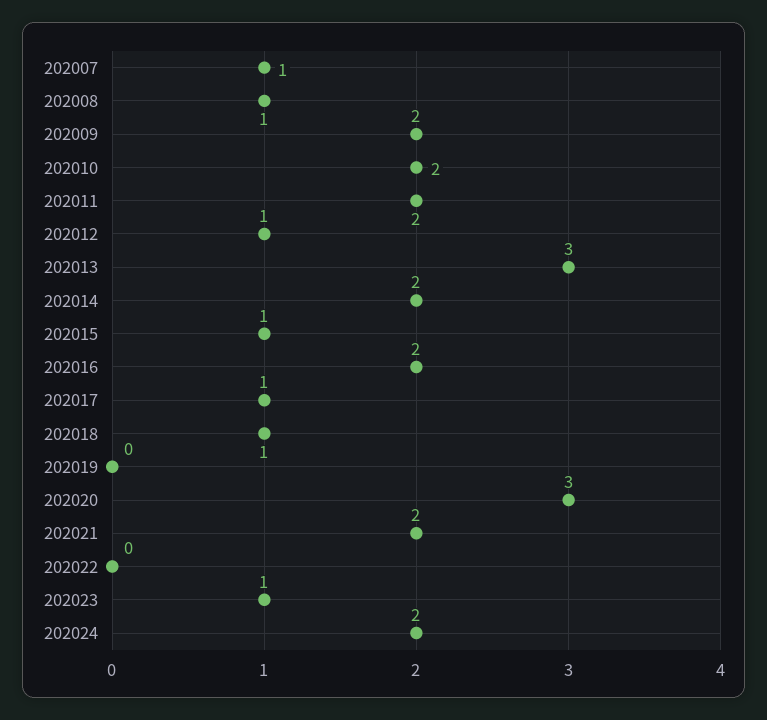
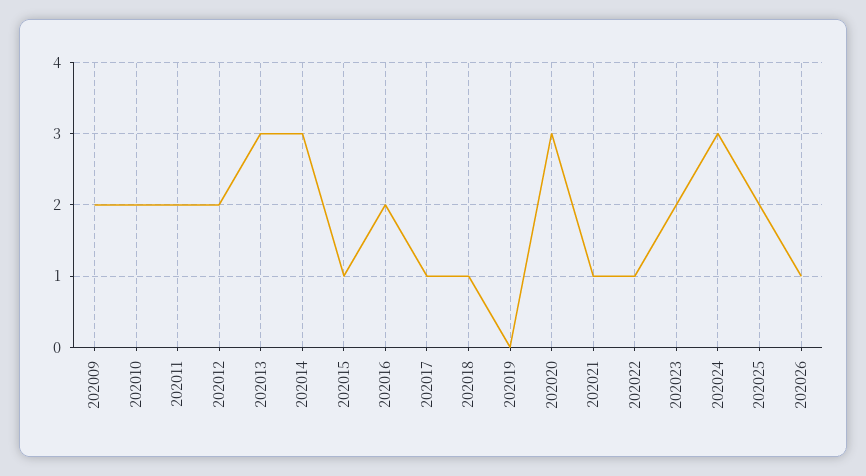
202007: 1 -> none
202008: 1 -> none
202012: 1 -> 2
202014: 2 -> 3
202021: 2 -> 1
202022: 0 -> 1
202023: 1 -> 2
202024: 2 -> 3
202025: none -> 2
202026: none -> 1

